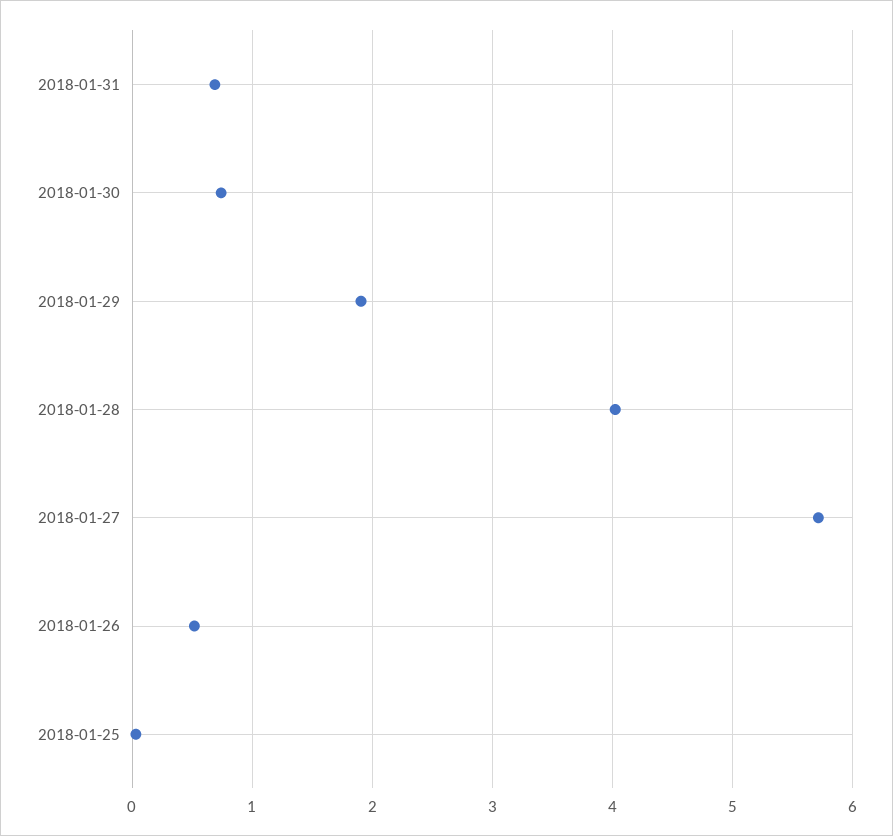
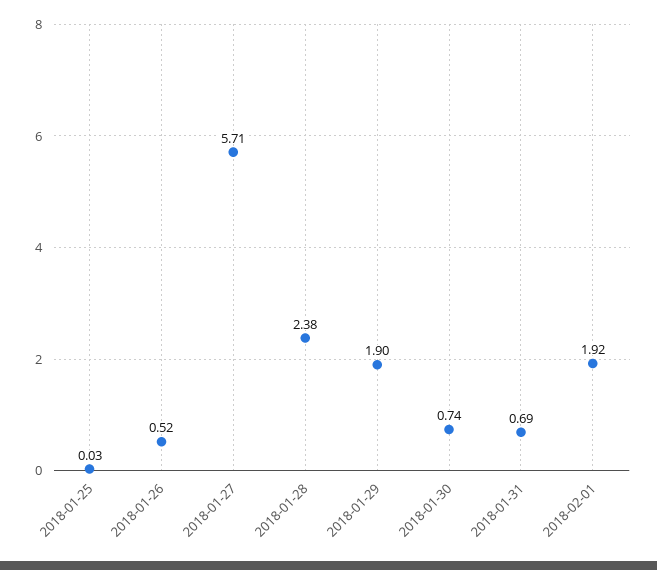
2018-01-28: 4 -> 2.38
2018-02-01: none -> 1.92

